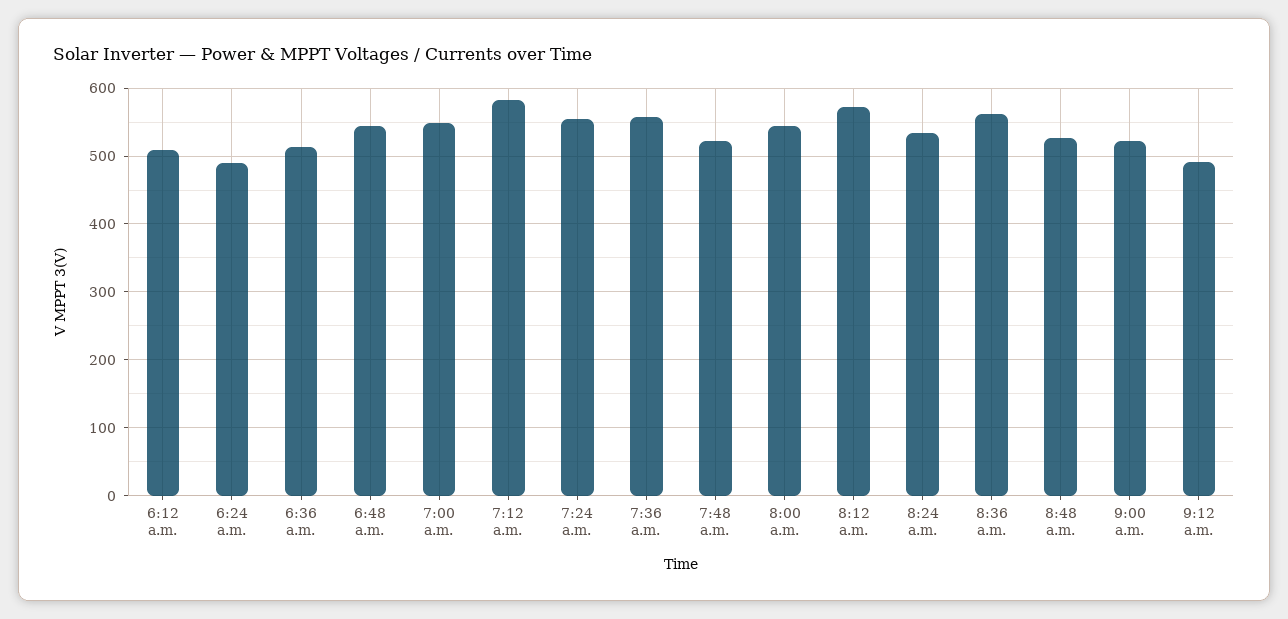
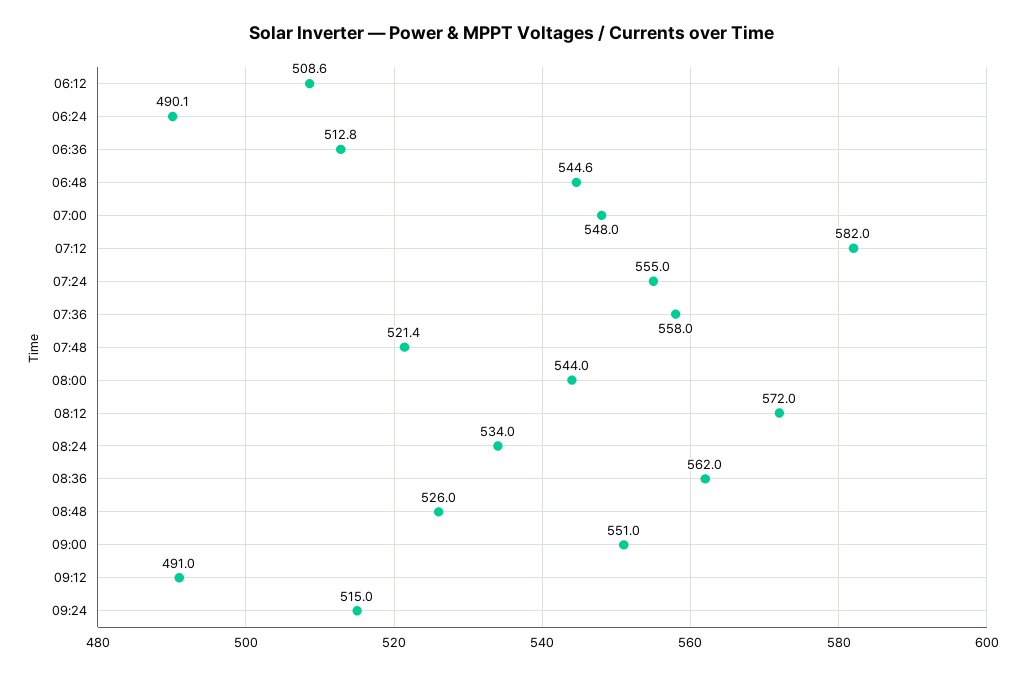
9:00 a.m.: 520 -> 551
09:24: none -> 515

